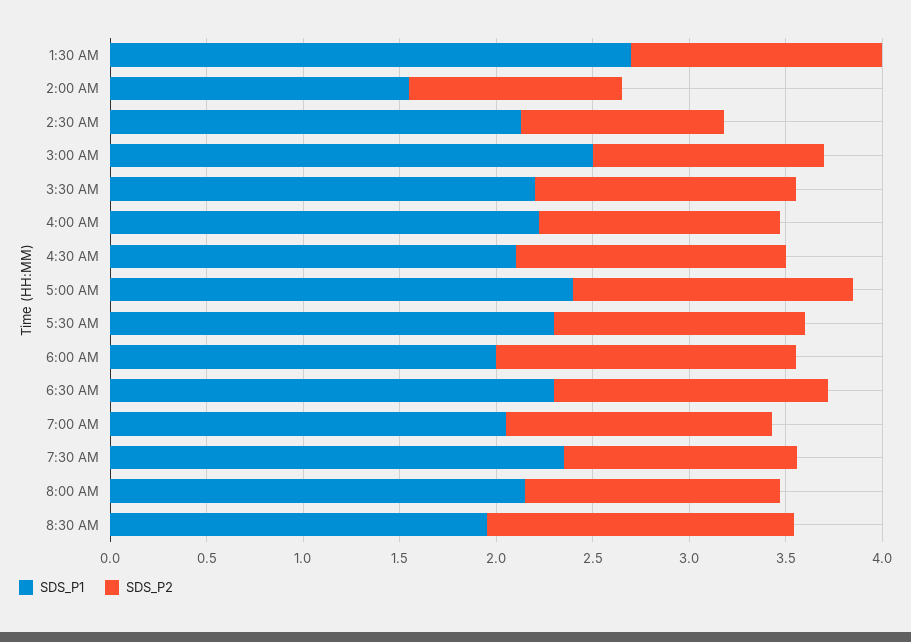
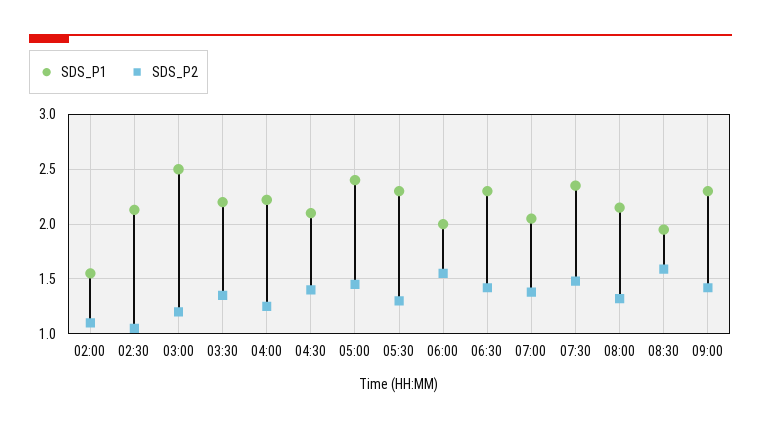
SDS_P1, 1:30 AM: 2.7 -> none
SDS_P2, 1:30 AM: 1.3 -> none
SDS_P2, 7:30 AM: 1.2 -> 1.5
SDS_P1, 09:00: none -> 2.3
SDS_P2, 09:00: none -> 1.4

